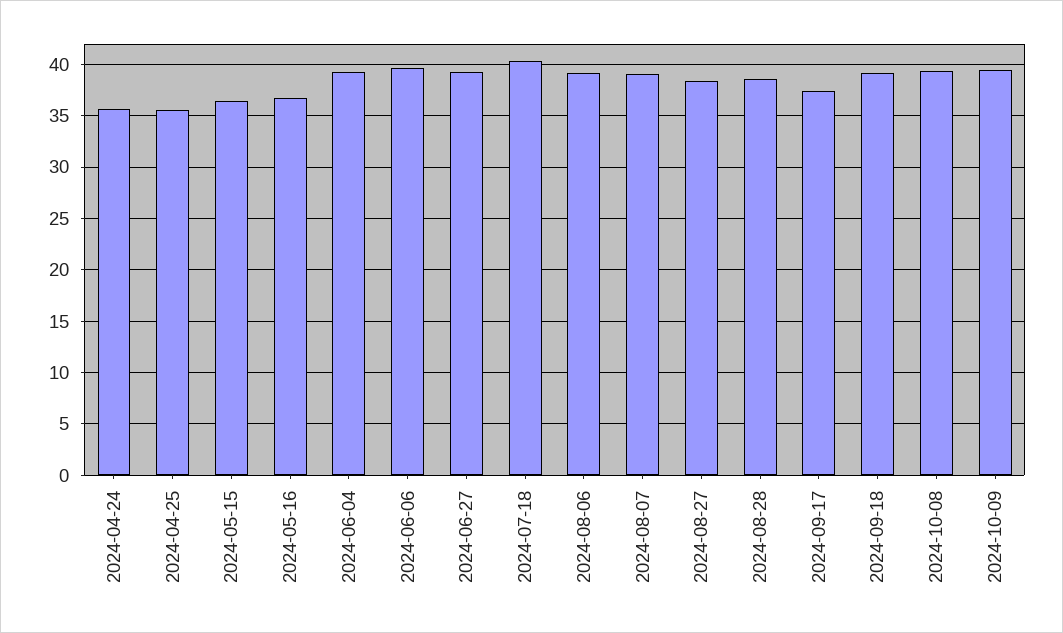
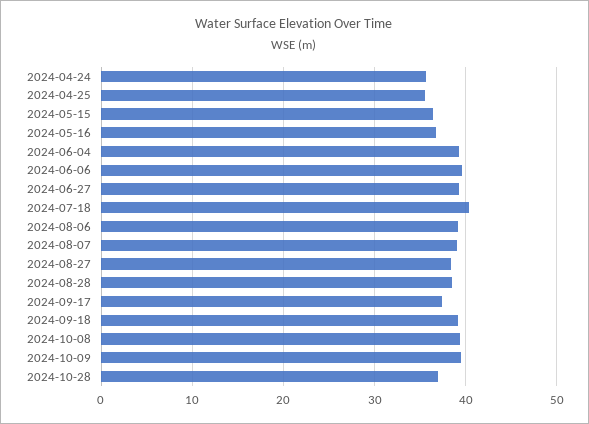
2024-10-28: none -> 37

